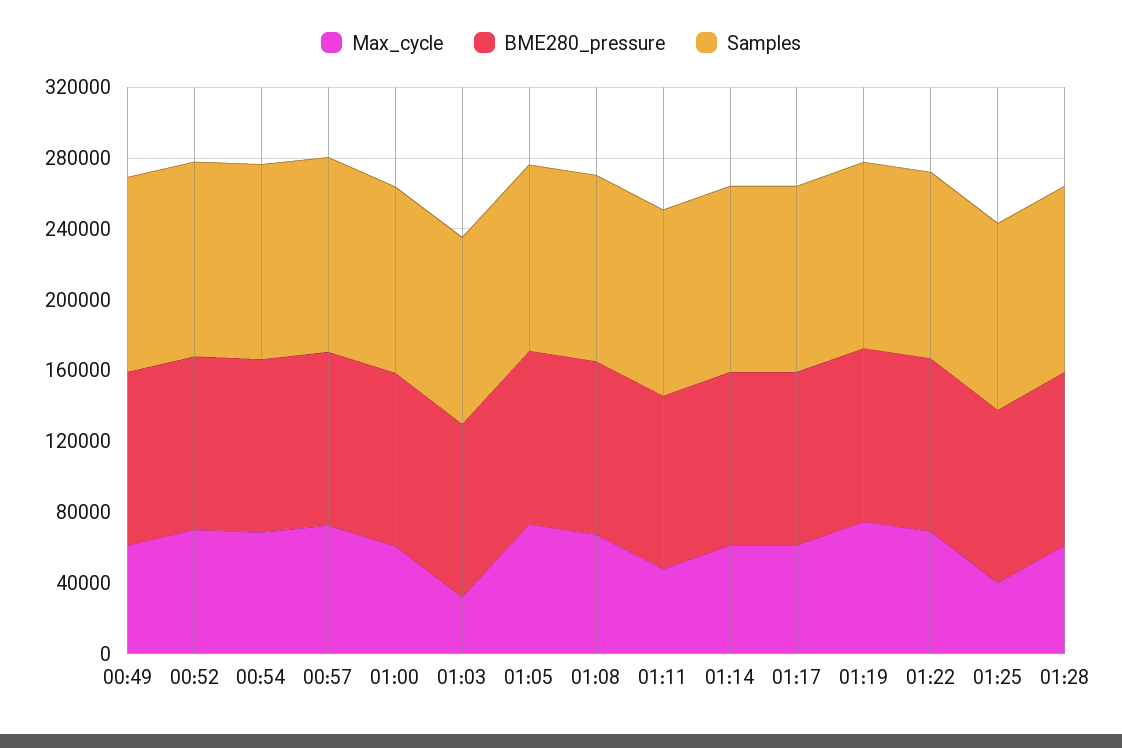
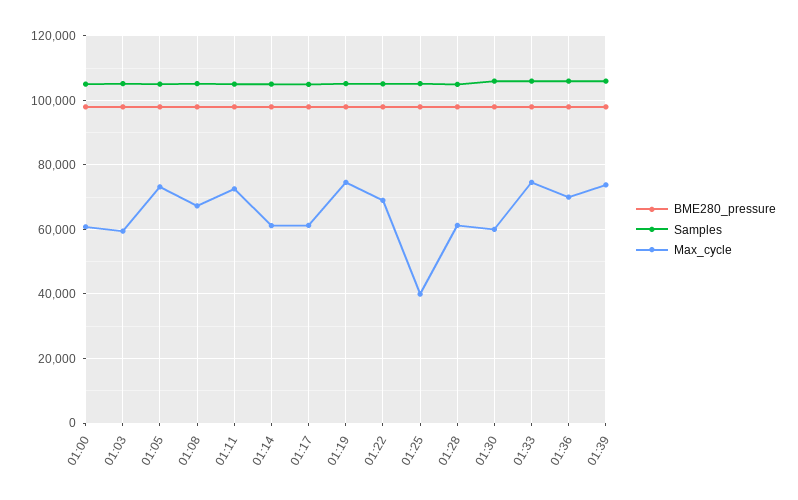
Max_cycle, 00:49: 60000 -> none
BME280_pressure, 00:49: 100000 -> none
Samples, 00:49: 110000 -> none
Max_cycle, 00:52: 70000 -> none
BME280_pressure, 00:52: 100000 -> none
Samples, 00:52: 110000 -> none
Max_cycle, 00:54: 70000 -> none
BME280_pressure, 00:54: 100000 -> none
Samples, 00:54: 110000 -> none
Max_cycle, 00:57: 70000 -> none
BME280_pressure, 00:57: 100000 -> none
Samples, 00:57: 110000 -> none
Max_cycle, 01:03: 30000 -> 60000
Max_cycle, 01:11: 50000 -> 72000
BME280_pressure, 01:30: none -> 98000
Samples, 01:30: none -> 106000
Max_cycle, 01:30: none -> 60000
BME280_pressure, 01:33: none -> 98000
Samples, 01:33: none -> 106000
Max_cycle, 01:33: none -> 74000
BME280_pressure, 01:36: none -> 98000
Samples, 01:36: none -> 106000
Max_cycle, 01:36: none -> 70000
BME280_pressure, 01:39: none -> 98000
Samples, 01:39: none -> 106000
Max_cycle, 01:39: none -> 74000

